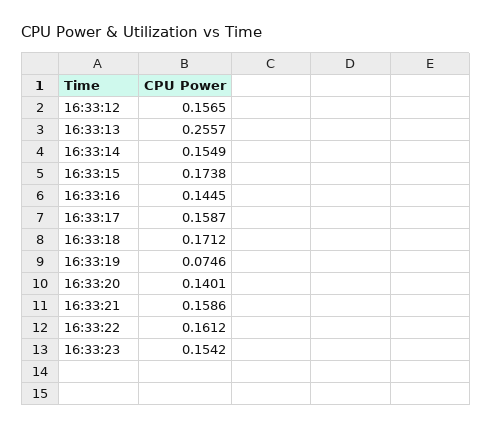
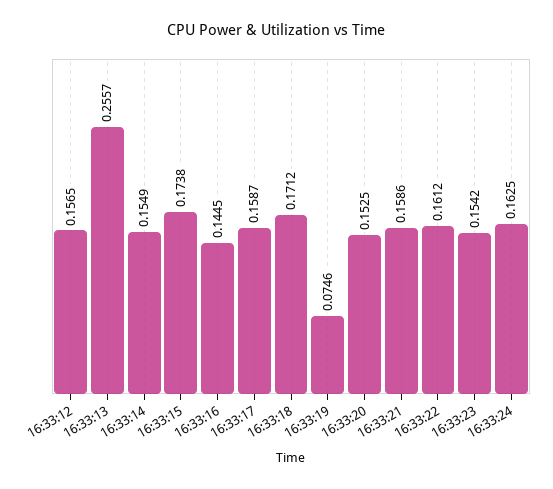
16:33:20: 0.1401 -> 0.1525
16:33:24: none -> 0.1625

